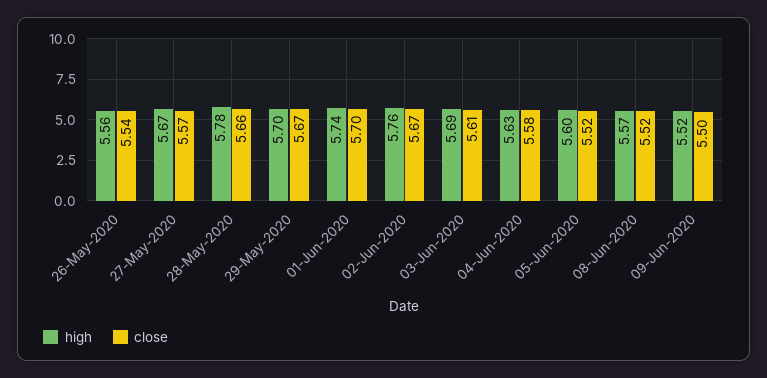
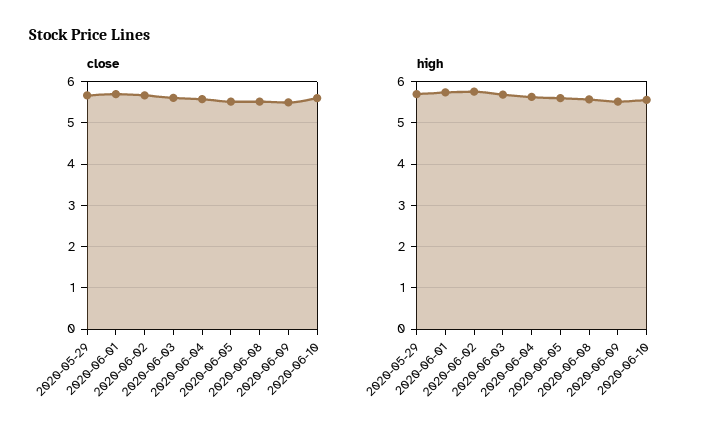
high, 26-May-2020: 5.56 -> none
close, 26-May-2020: 5.54 -> none
high, 27-May-2020: 5.67 -> none
close, 27-May-2020: 5.57 -> none
high, 28-May-2020: 5.78 -> none
close, 28-May-2020: 5.66 -> none
close, 2020-06-10: none -> 5.6
high, 2020-06-10: none -> 5.6

